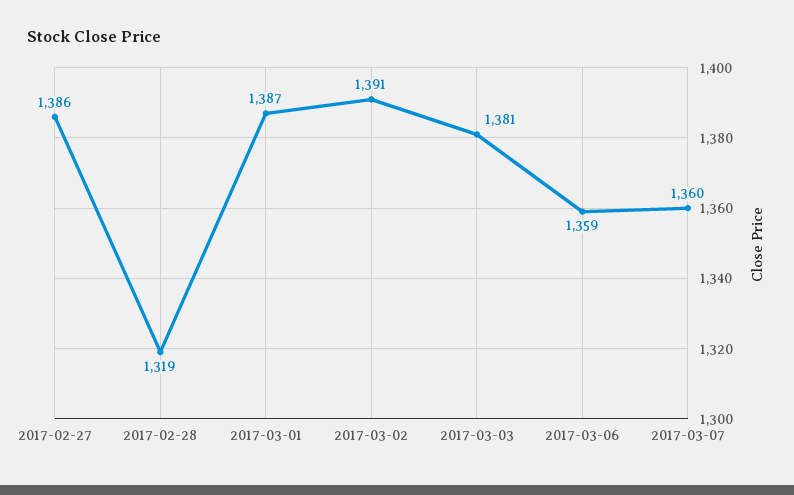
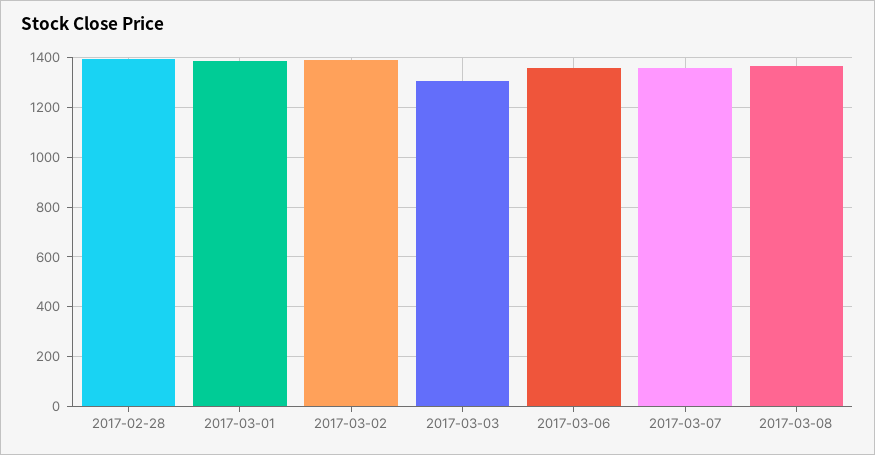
2017-02-27: 1386 -> none
2017-02-28: 1319 -> 1400
2017-03-03: 1381 -> 1300
2017-03-08: none -> 1375

